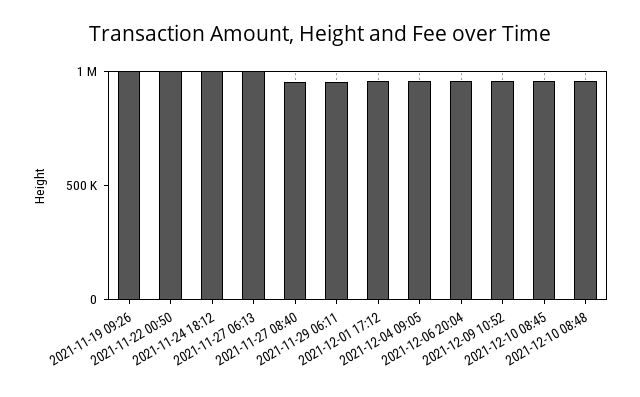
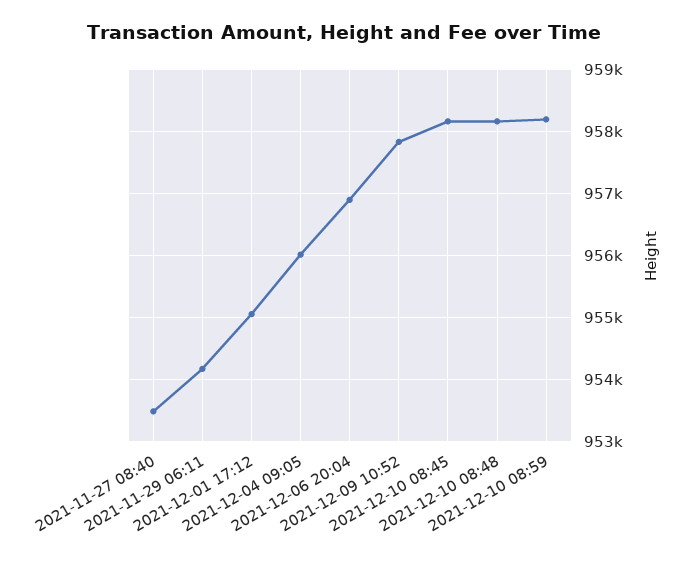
2021-11-19 09:26: 1000000 -> none
2021-11-22 00:50: 1000000 -> none
2021-11-24 18:12: 1000000 -> none
2021-11-27 06:13: 1000000 -> none
2021-12-10 08:59: none -> 958200

